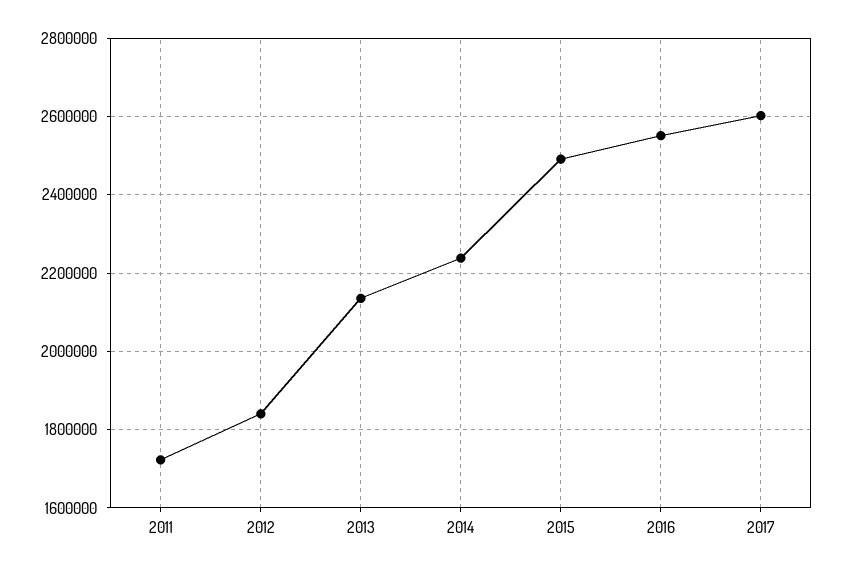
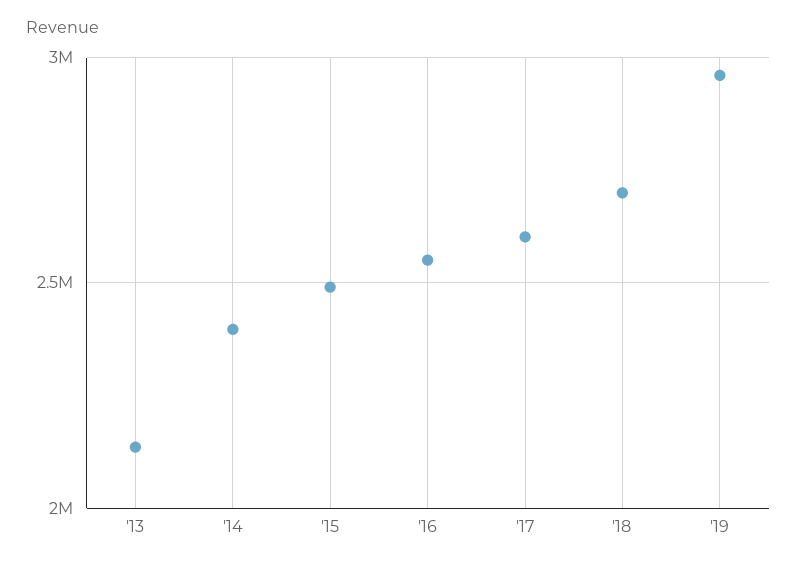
2011: 1720000 -> none
2012: 1840000 -> none
2014: 2240000 -> 2400000
'18: none -> 2700000
'19: none -> 2950000

